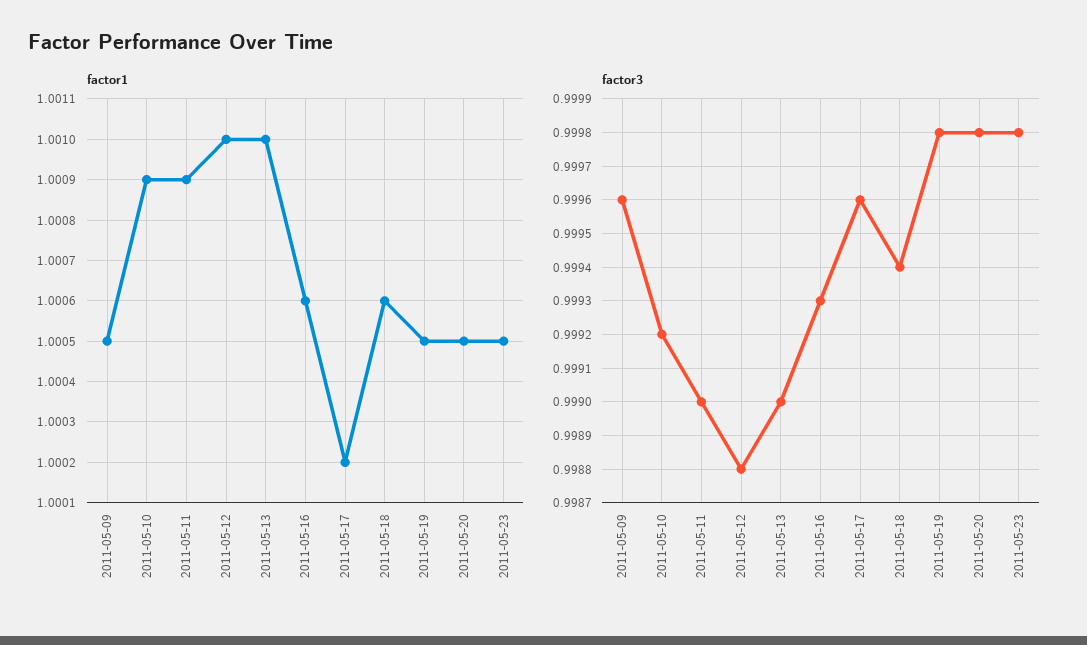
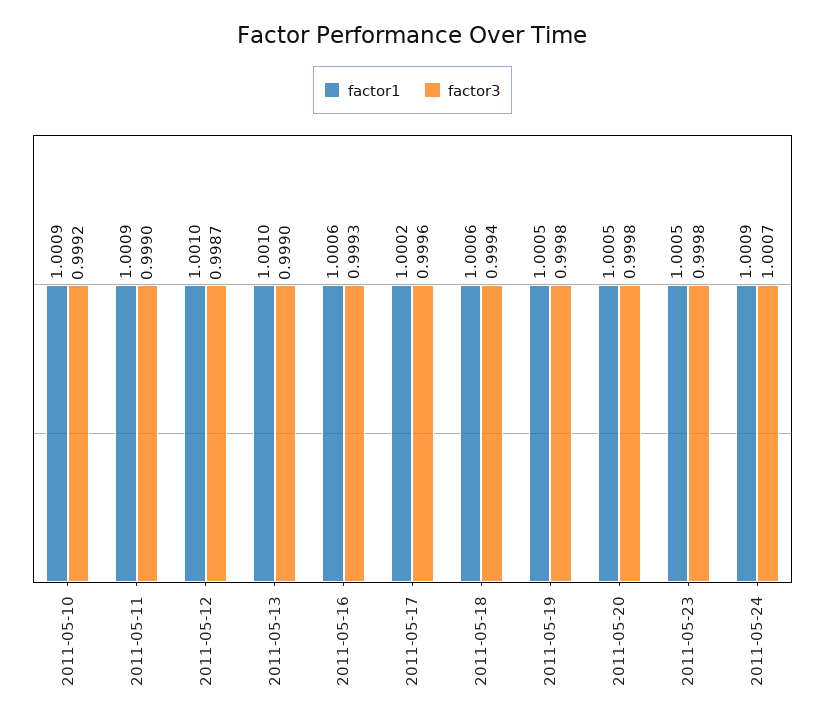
factor1, 2011-05-09: 1.0005 -> none
factor3, 2011-05-09: 0.9996 -> none
factor3, 2011-05-12: 0.9988 -> 0.9987
factor1, 2011-05-24: none -> 1.0009
factor3, 2011-05-24: none -> 1.0007

